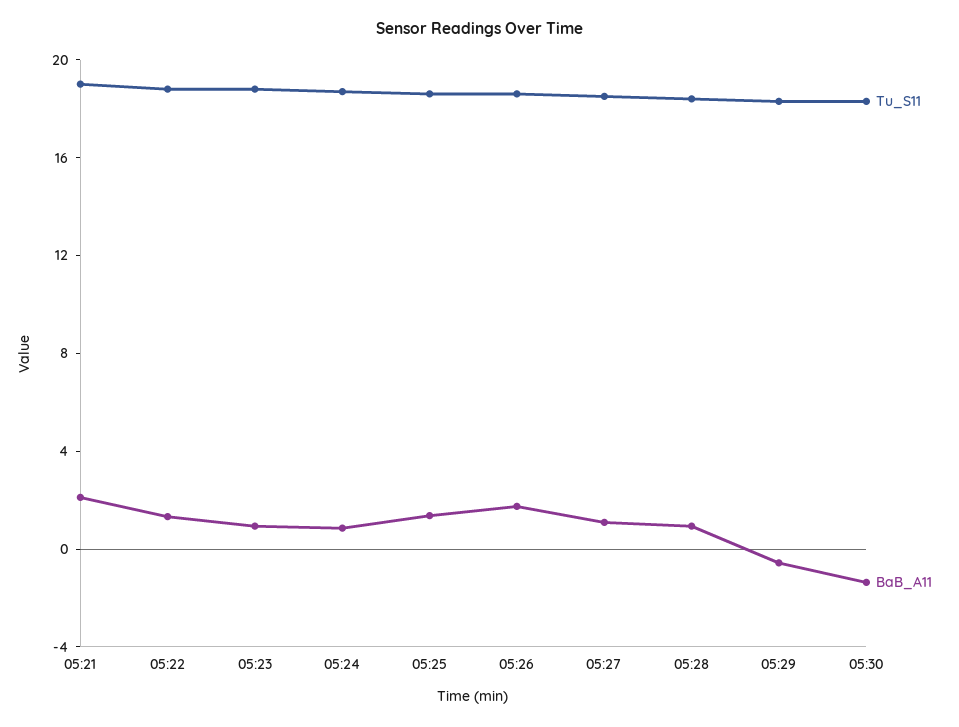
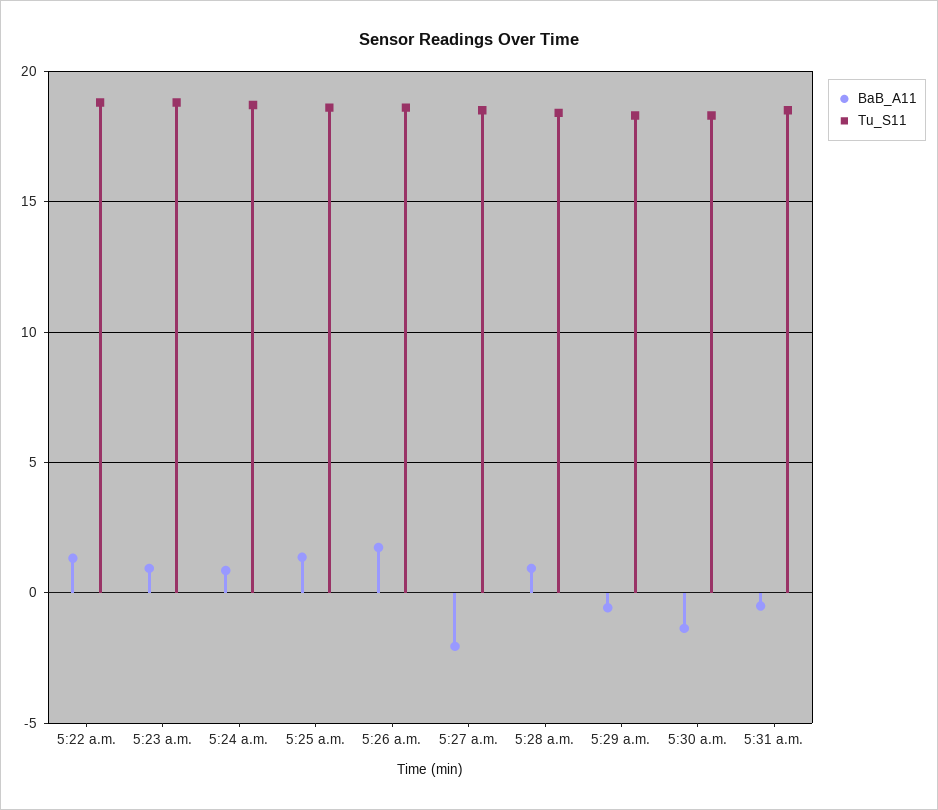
Tu_S11, 05:21: 19 -> none
BaB_A11, 05:21: 2 -> none
BaB_A11, 05:27: 1 -> -2
BaB_A11, 5:31 a.m.: none -> -0.5
Tu_S11, 5:31 a.m.: none -> 18.5

